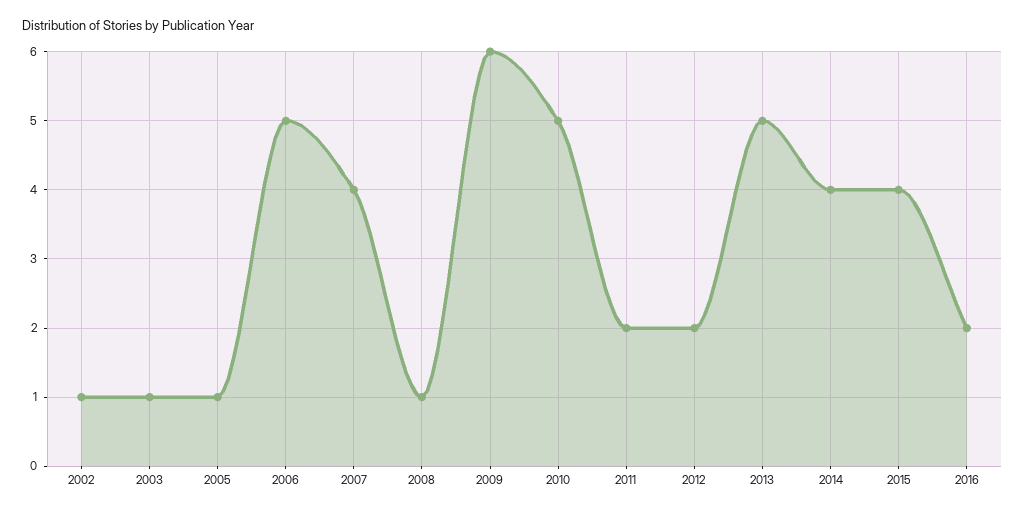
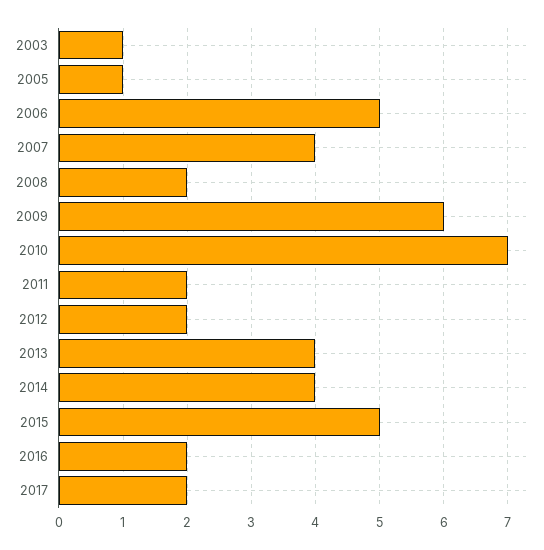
2002: 1 -> none
2008: 1 -> 2
2010: 5 -> 7
2013: 5 -> 4
2015: 4 -> 5
2017: none -> 2

